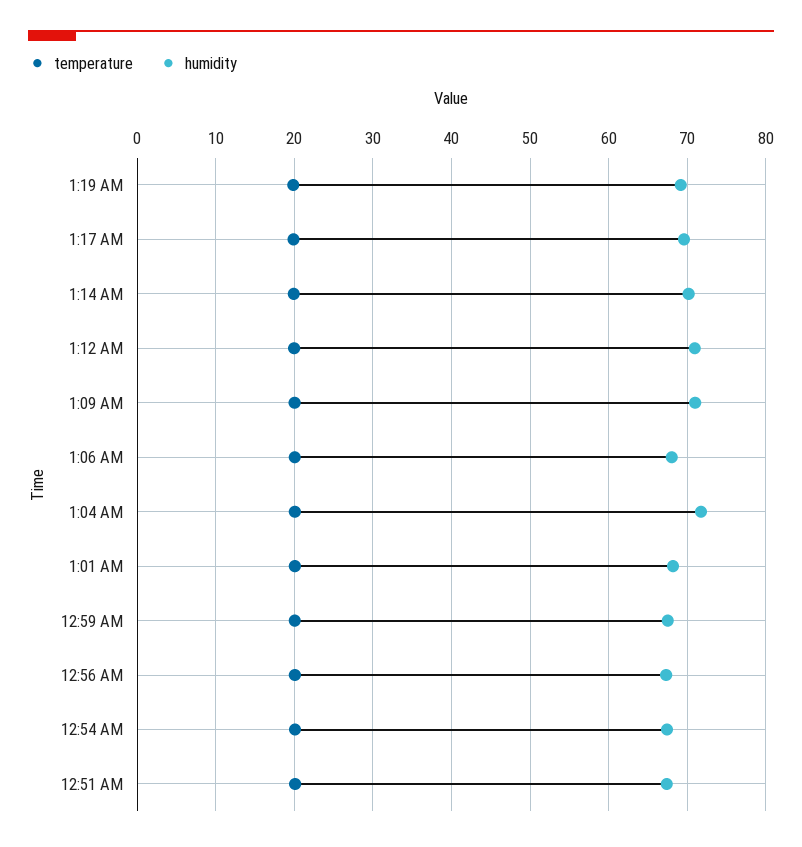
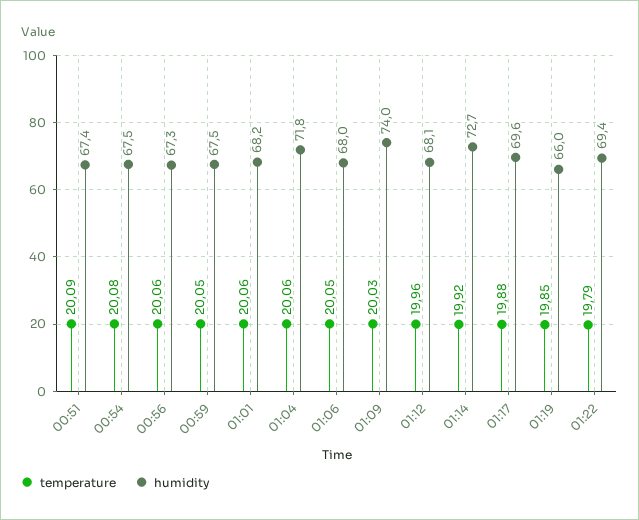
humidity, 1:19 AM: 69 -> 66
humidity, 1:14 AM: 70 -> 72.7
humidity, 1:12 AM: 71 -> 68.1
humidity, 1:09 AM: 71 -> 74
temperature, 01:22: none -> 19.79
humidity, 01:22: none -> 69.4

